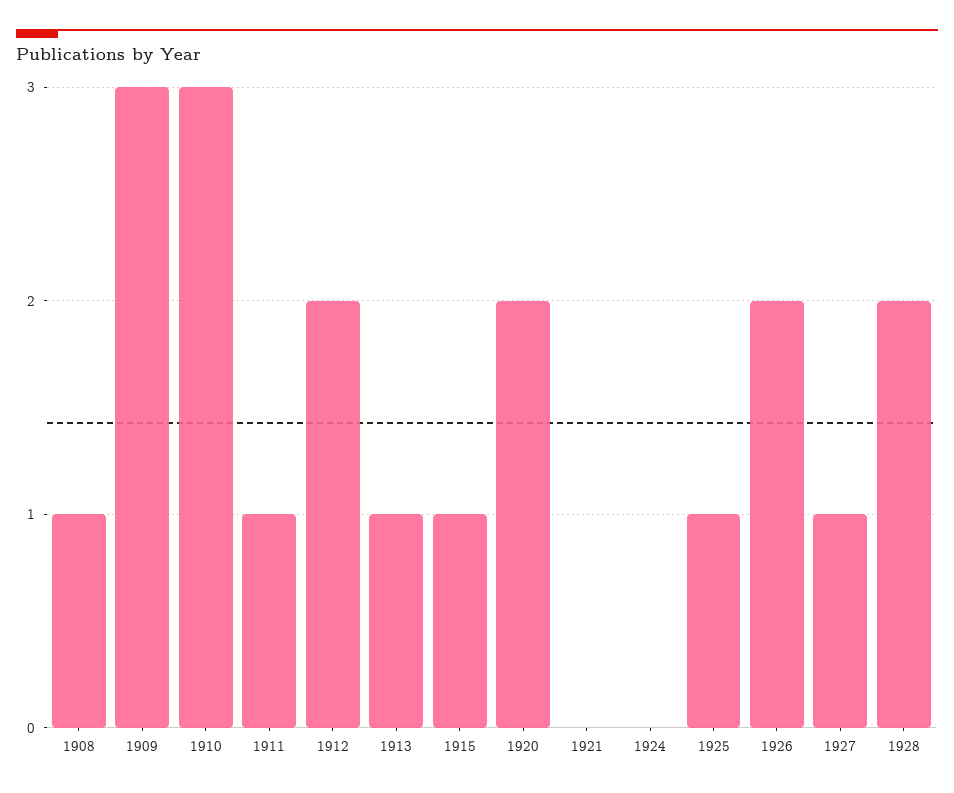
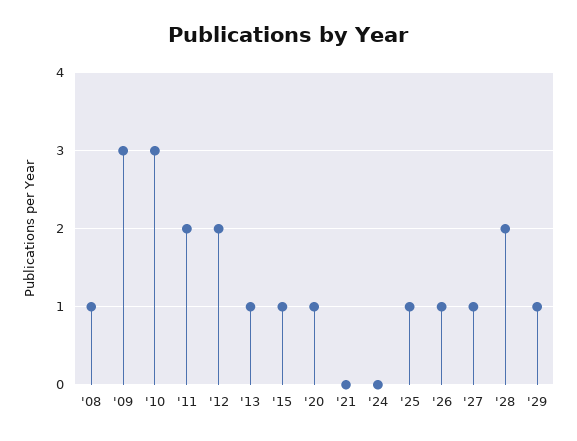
1911: 1 -> 2
1920: 2 -> 1
1926: 2 -> 1
'29: none -> 1

